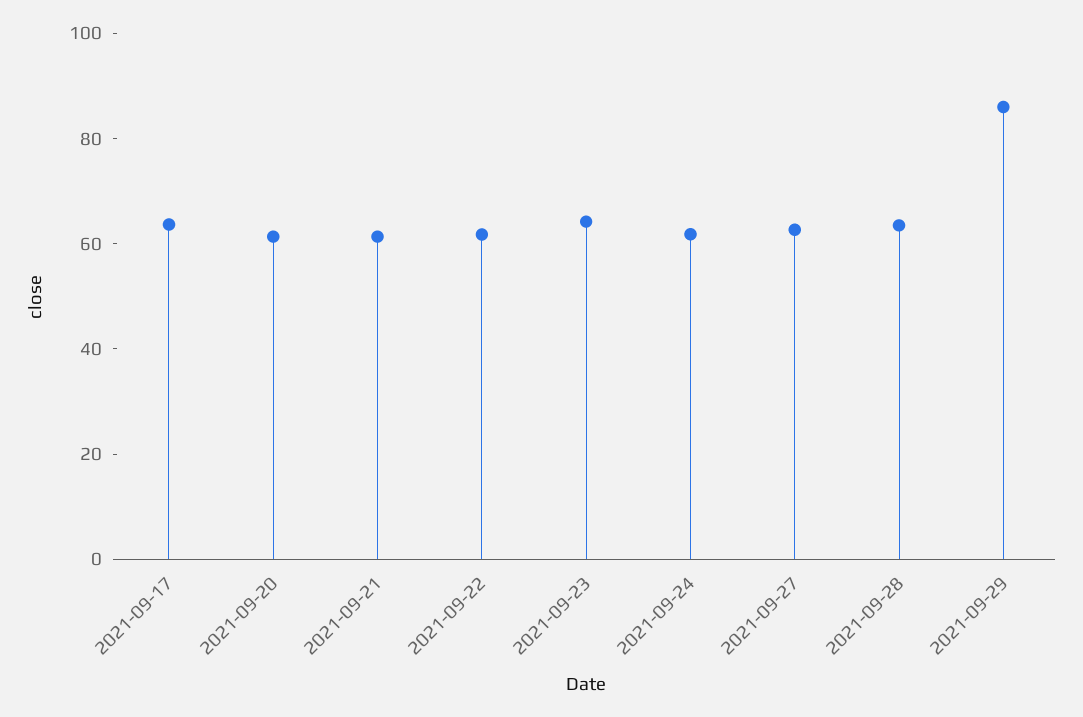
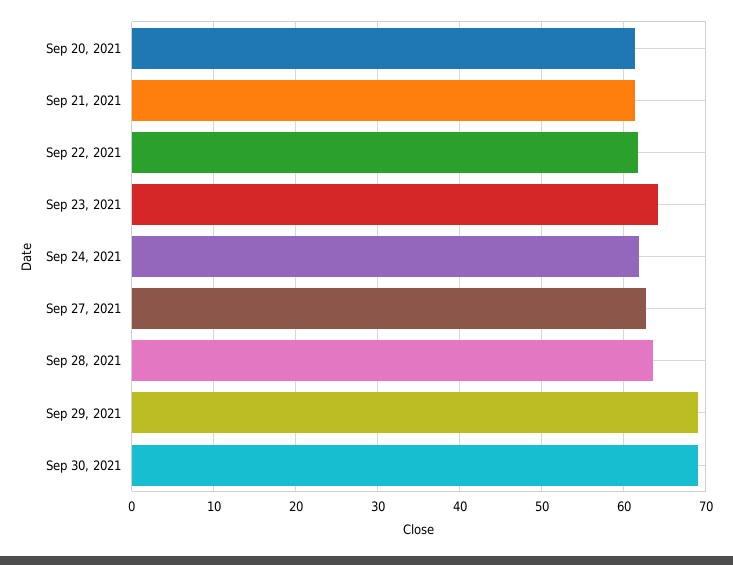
2021-09-17: 65 -> none
2021-09-29: 85 -> 69
Sep 30, 2021: none -> 69

